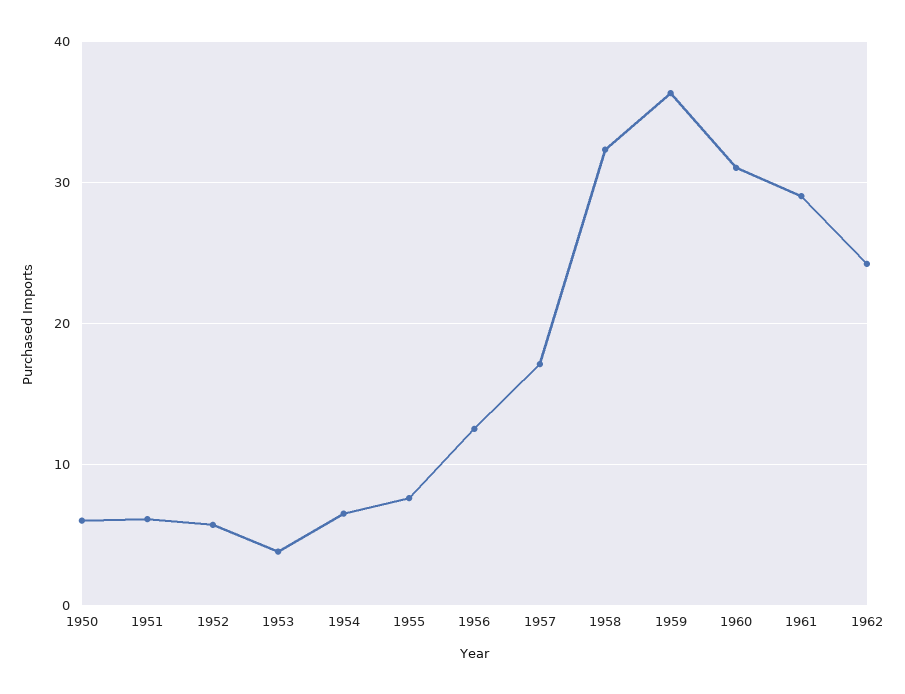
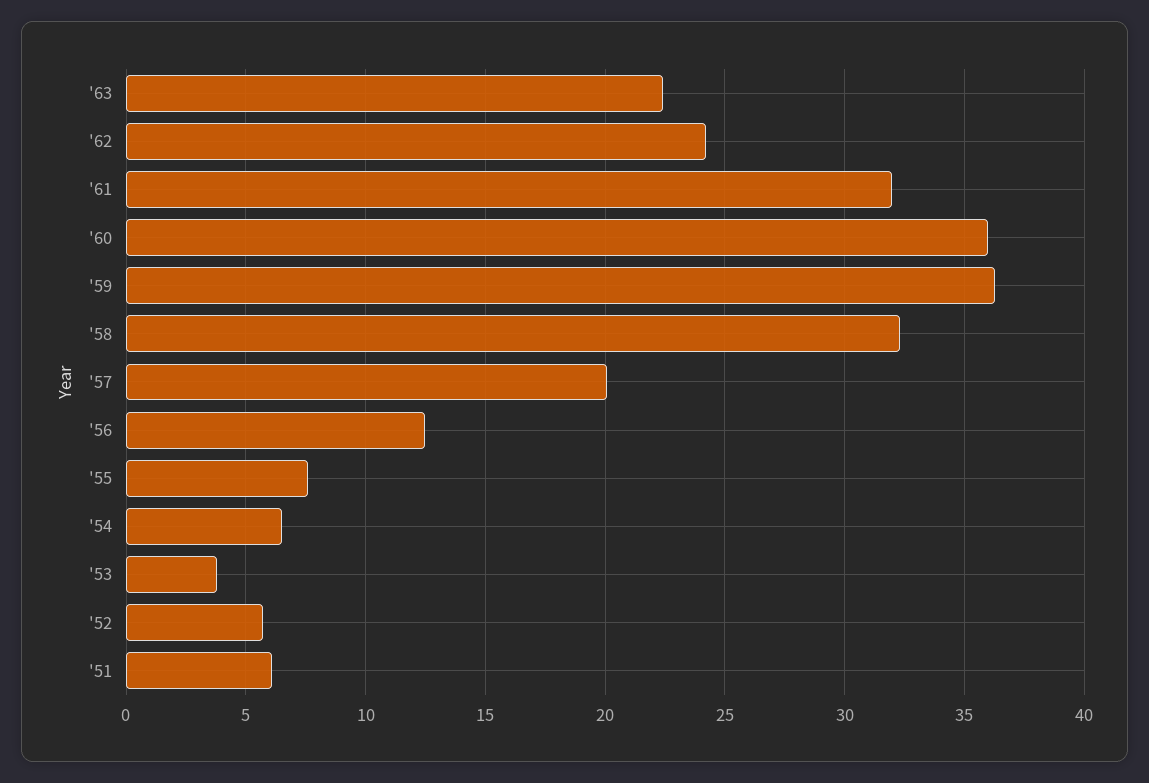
1950: 6 -> none
1957: 17 -> 20
1960: 31 -> 36
1961: 29 -> 32
'63: none -> 22.5

